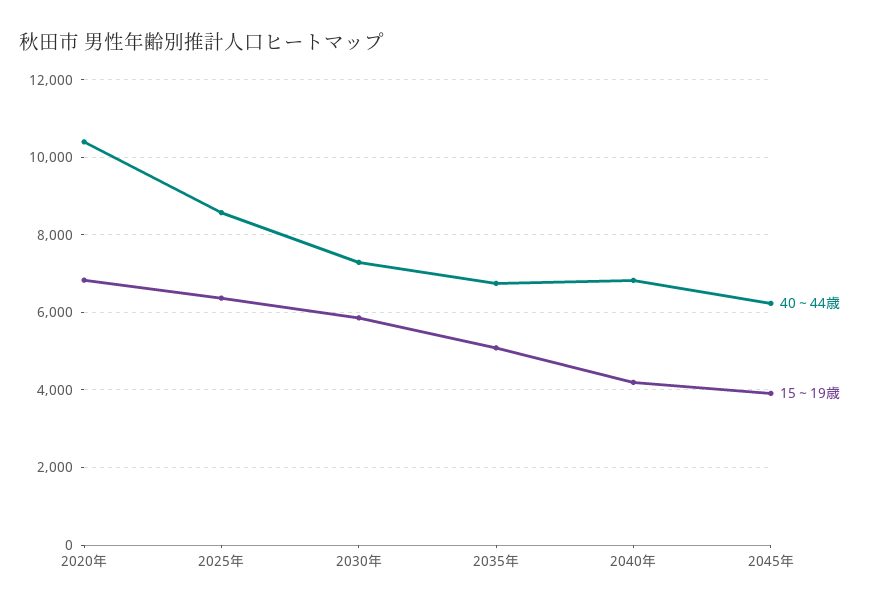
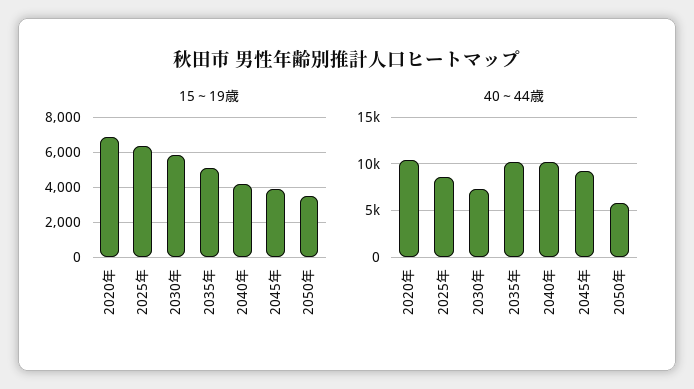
40～44歳, 2035年: 6800 -> 10000
40～44歳, 2040年: 6800 -> 10000
40～44歳, 2045年: 6200 -> 9000
15～19歳, 2050年: none -> 3500
40～44歳, 2050年: none -> 6000

